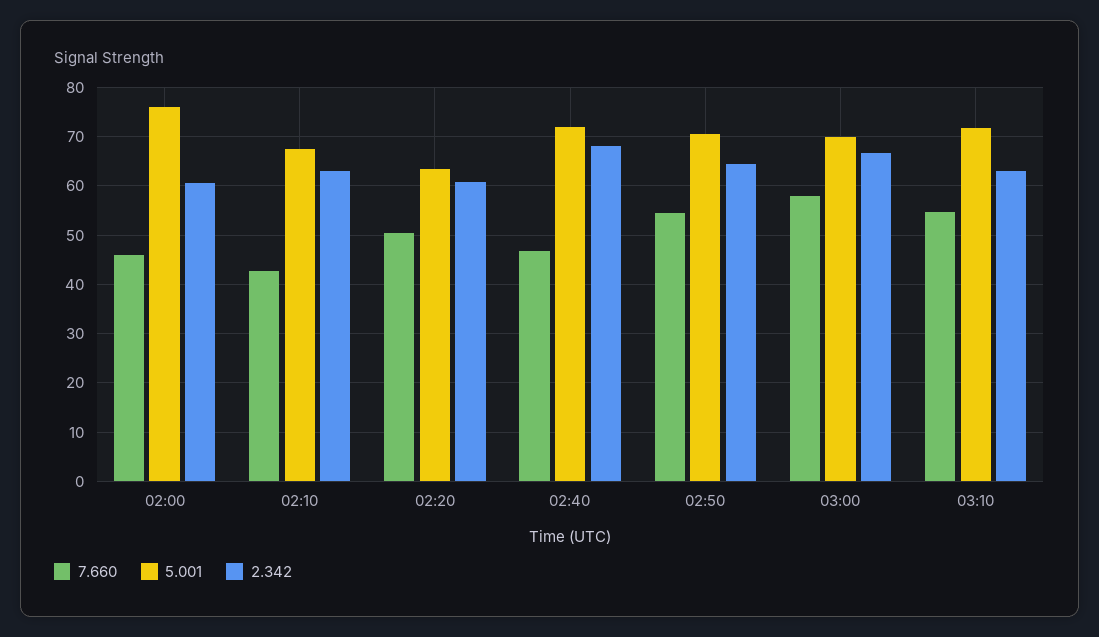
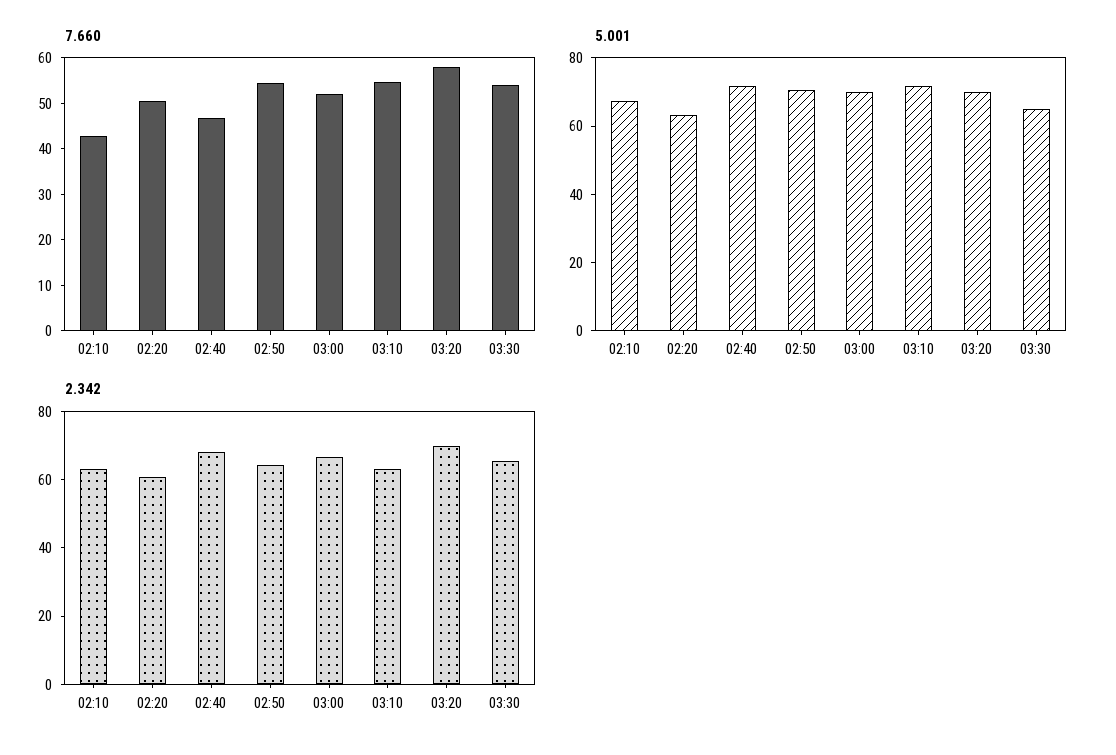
7.660, 02:00: 46 -> none
5.001, 02:00: 76 -> none
2.342, 02:00: 60 -> none
7.660, 03:00: 58 -> 52
7.660, 03:20: none -> 58
7.660, 03:30: none -> 54
5.001, 03:20: none -> 70
5.001, 03:30: none -> 65
2.342, 03:20: none -> 70
2.342, 03:30: none -> 65

